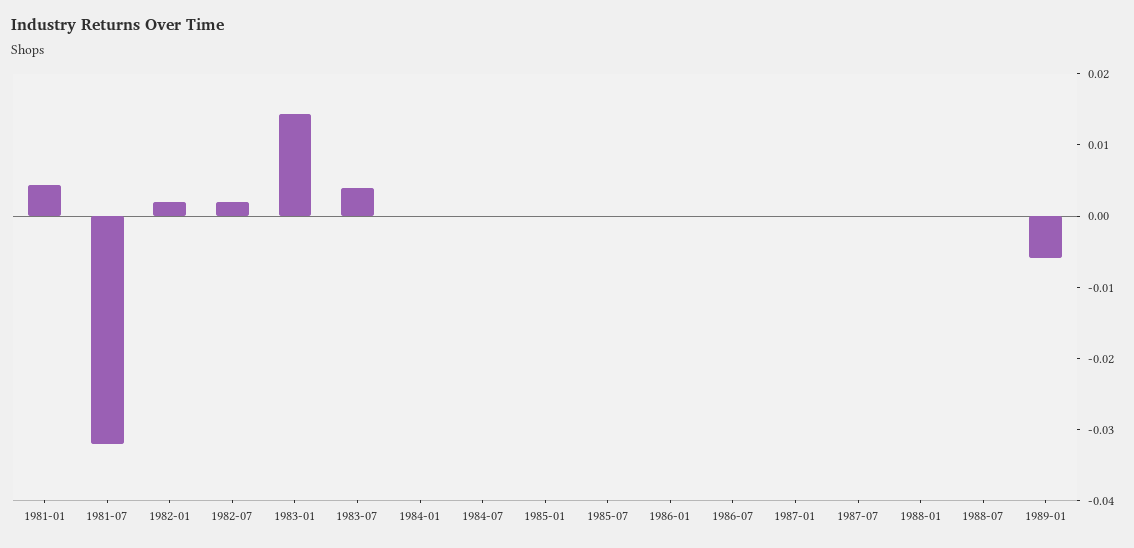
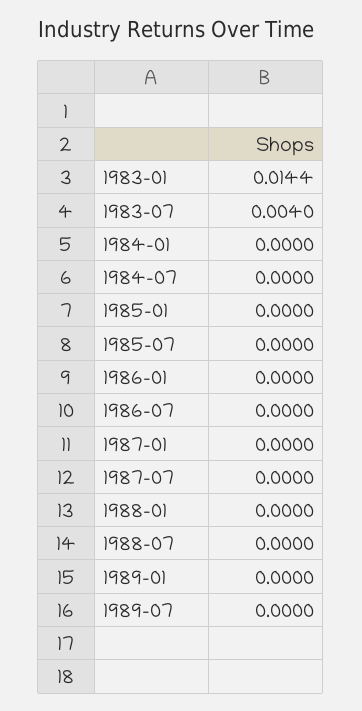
1981-01: 0.004 -> none
1981-07: -0.032 -> none
1982-01: 0.002 -> none
1982-07: 0.002 -> none
1989-01: -0.006 -> 0
1989-07: none -> 0

